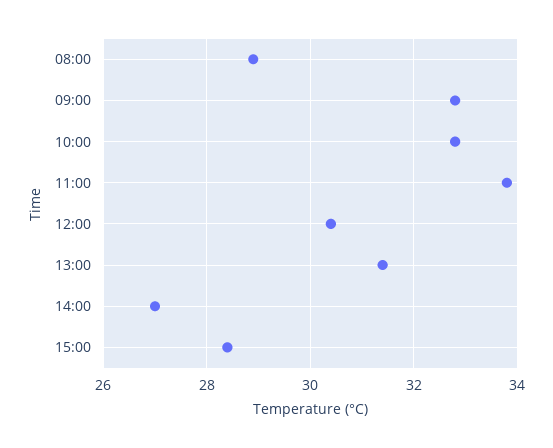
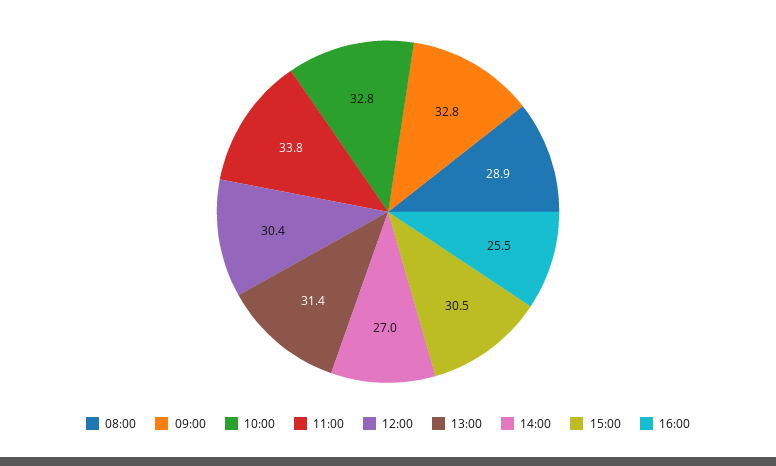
15:00: 28.5 -> 30.5
16:00: none -> 25.5

